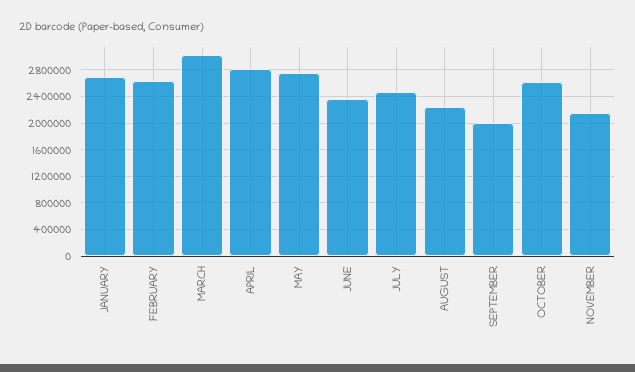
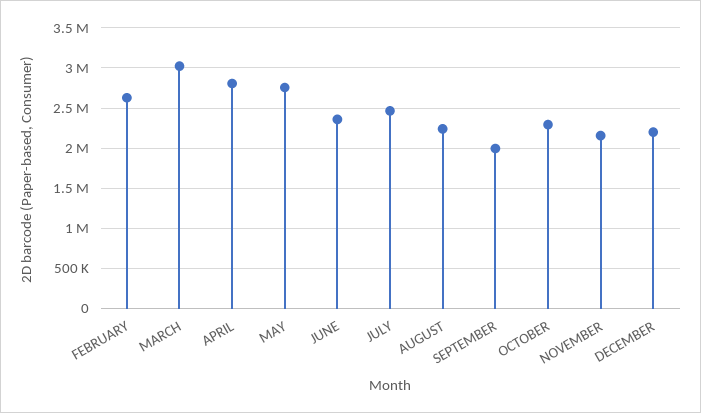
JANUARY: 2700000 -> none
OCTOBER: 2600000 -> 2300000
DECEMBER: none -> 2200000

